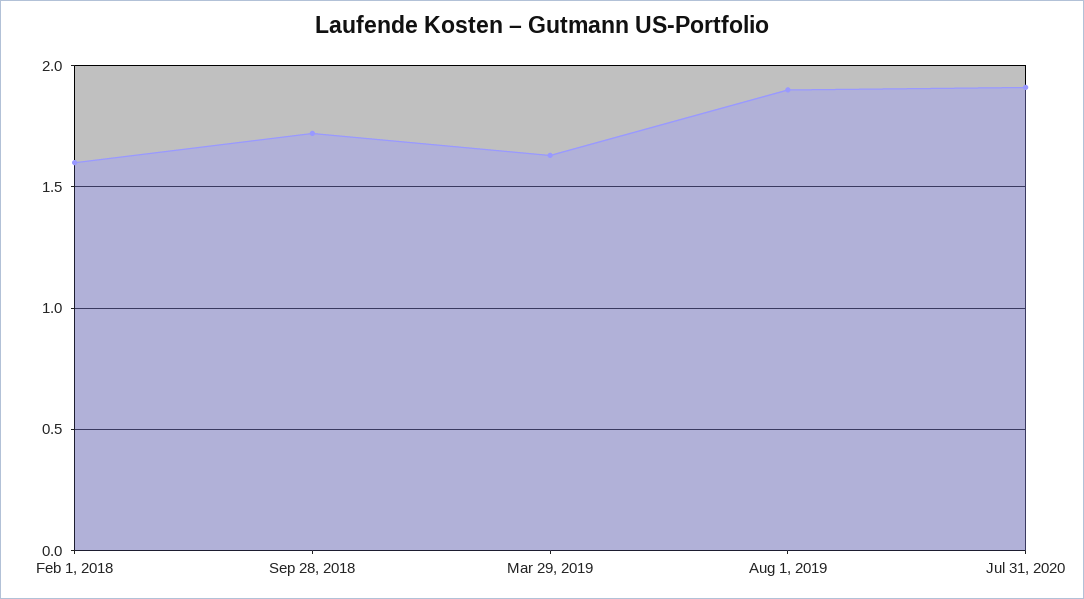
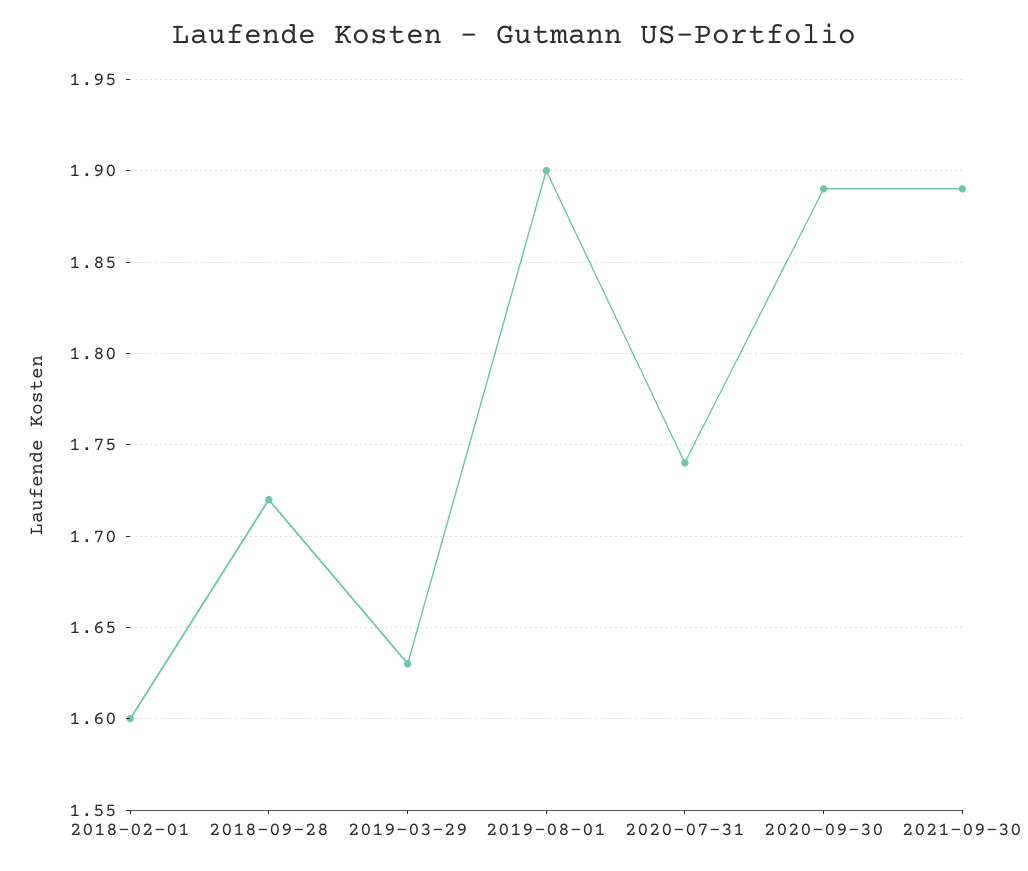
Jul 31, 2020: 1.9 -> 1.74
2020-09-30: none -> 1.89
2021-09-30: none -> 1.89

